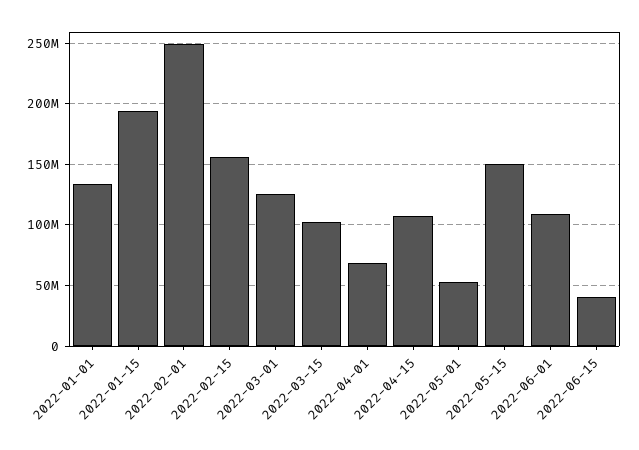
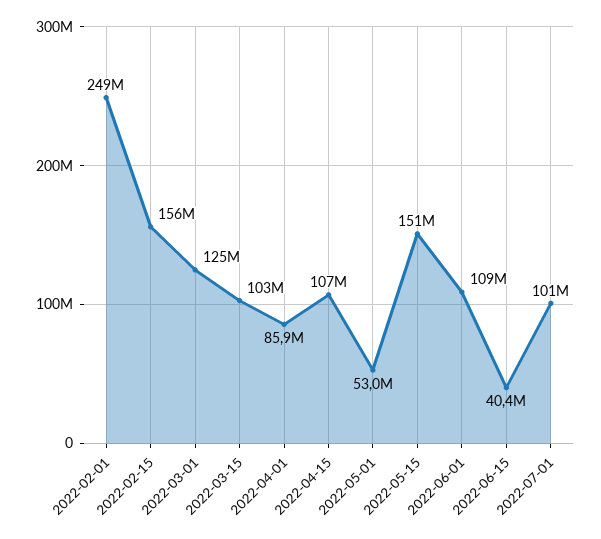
2022-01-01: 135000000 -> none
2022-01-15: 195000000 -> none
2022-04-01: 70000000 -> 85900000
2022-07-01: none -> 101000000

